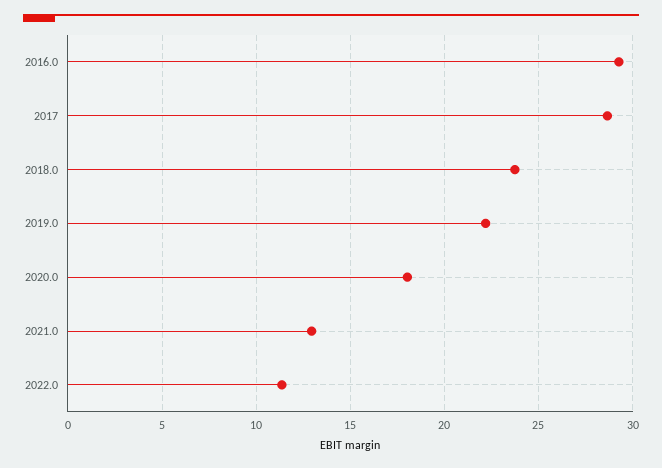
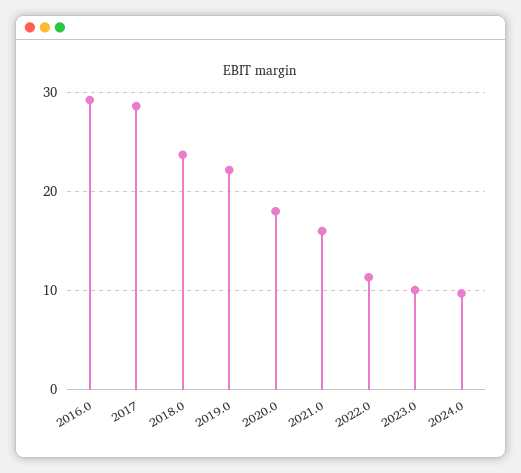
2021.0: 13 -> 16
2023.0: none -> 10
2024.0: none -> 10

